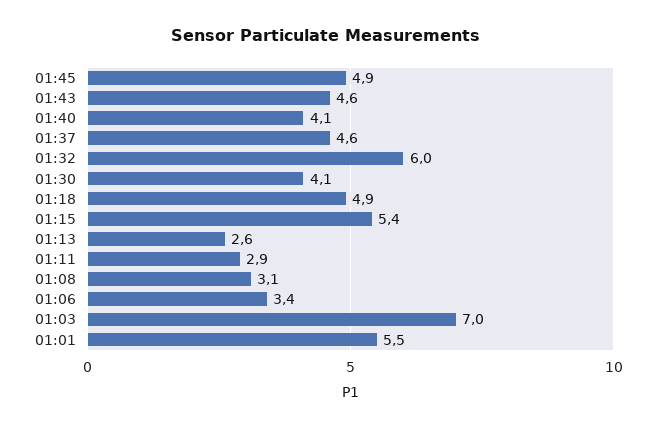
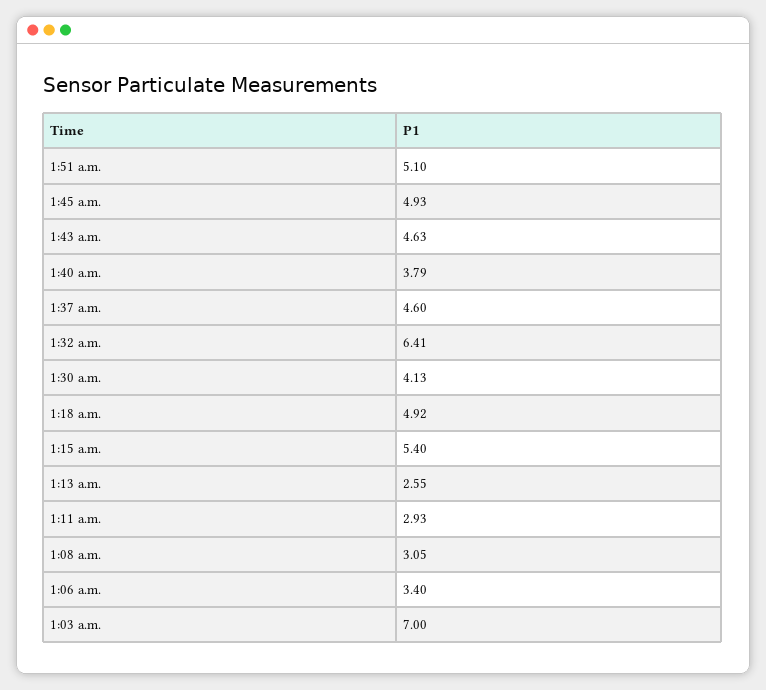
01:40: 4.1 -> 3.79
01:32: 6 -> 6.41
01:01: 5.5 -> none
1:51 a.m.: none -> 5.1

